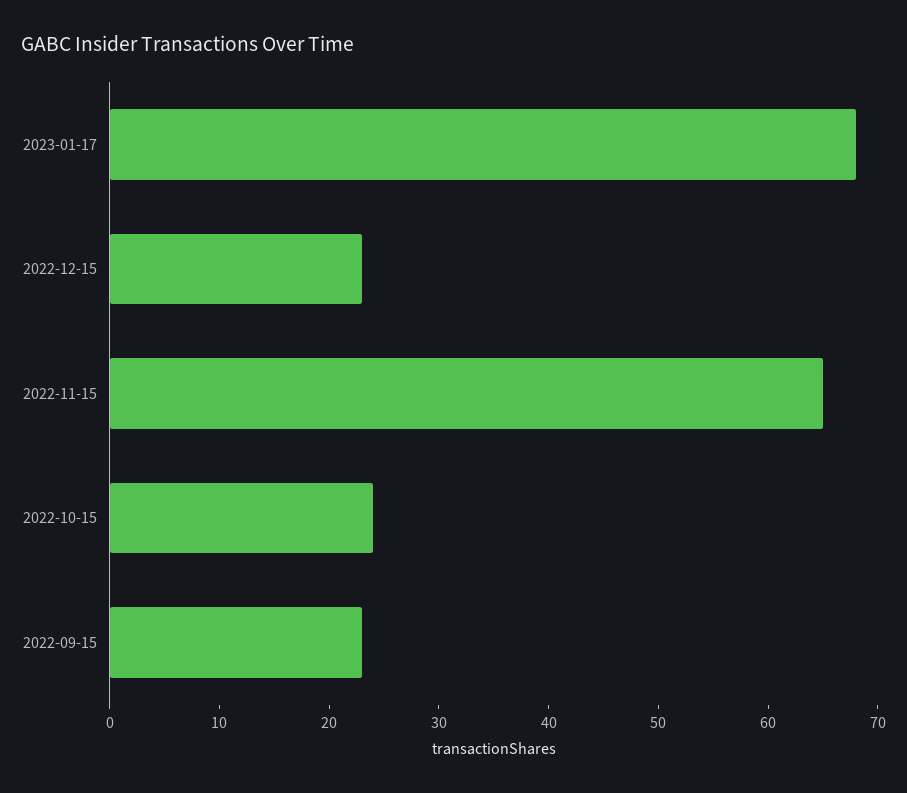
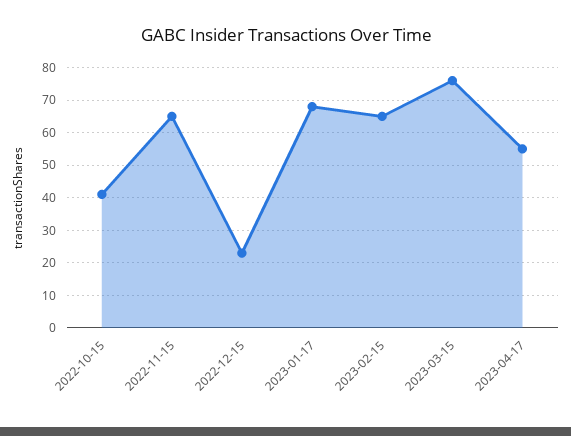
2022-10-15: 24 -> 40
2022-09-15: 23 -> none
2023-02-15: none -> 65
2023-03-15: none -> 75
2023-04-17: none -> 55

